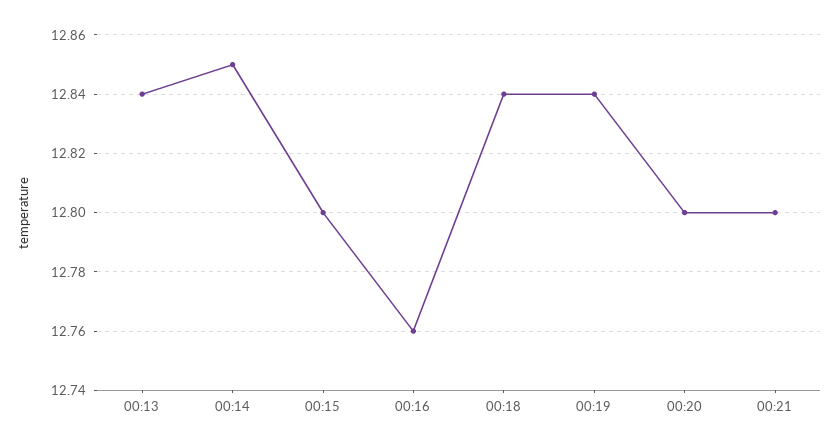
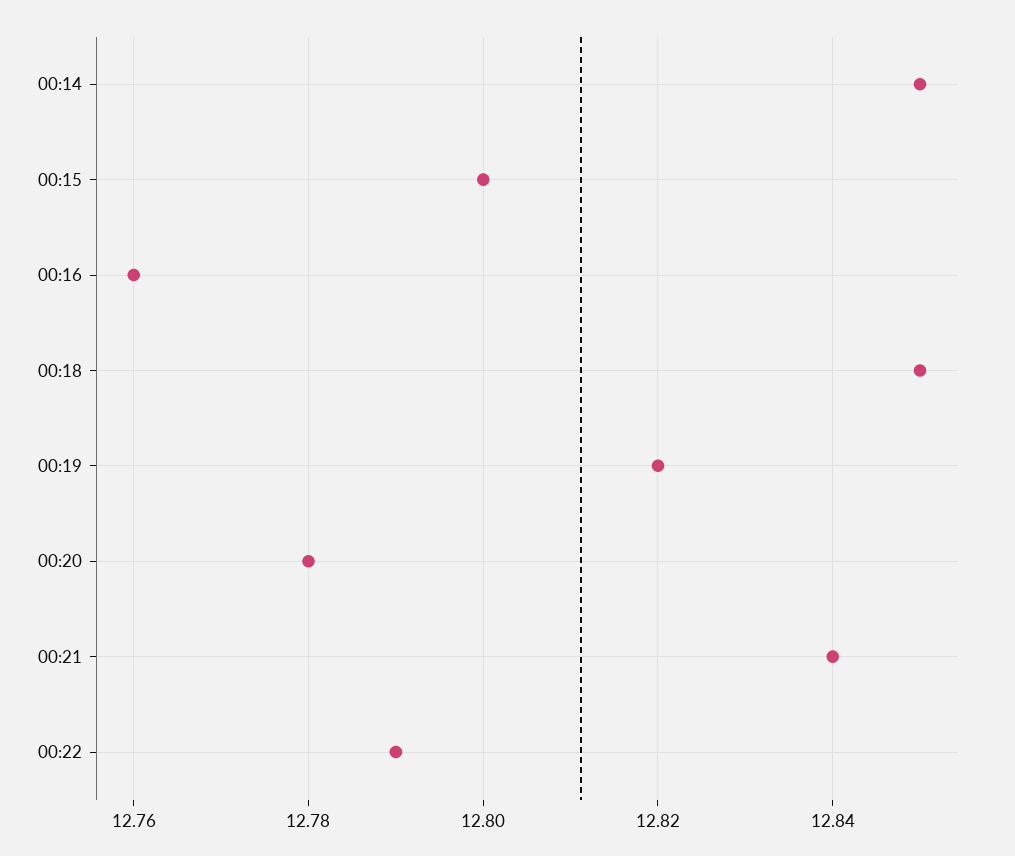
00:13: 12.84 -> none
00:18: 12.84 -> 12.85
00:19: 12.84 -> 12.82
00:20: 12.8 -> 12.78
00:21: 12.8 -> 12.84
00:22: none -> 12.79

